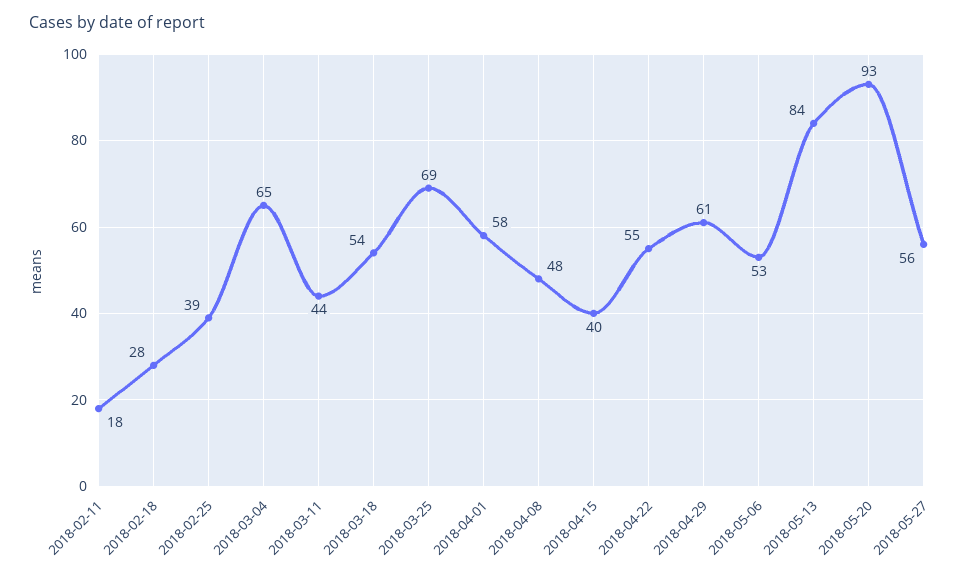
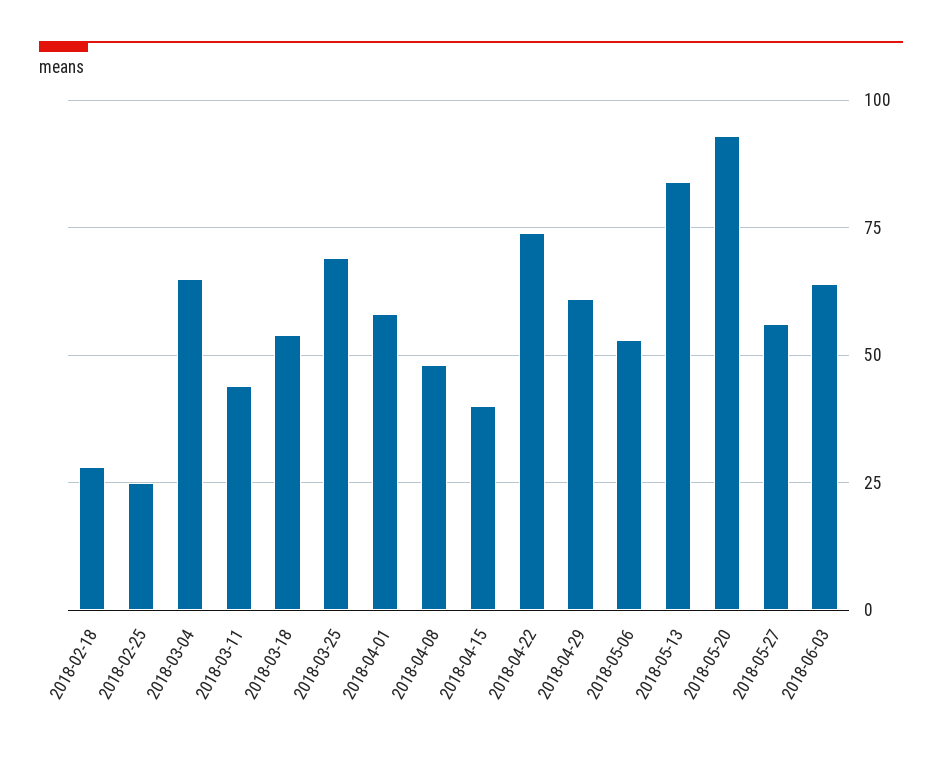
2018-02-11: 18 -> none
2018-02-25: 39 -> 25
2018-04-22: 55 -> 75
2018-06-03: none -> 65

